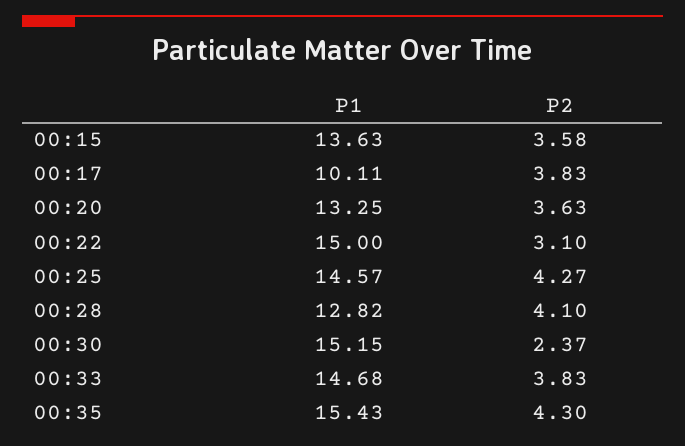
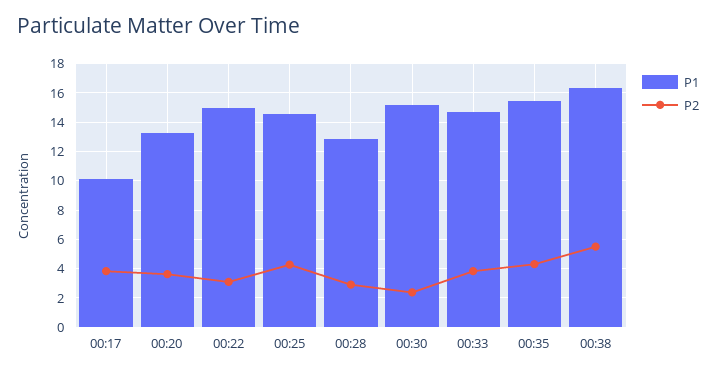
P1, 00:15: 13.63 -> none
P2, 00:15: 3.58 -> none
P2, 00:28: 4.1 -> 3
P1, 00:38: none -> 16.5
P2, 00:38: none -> 5.5

